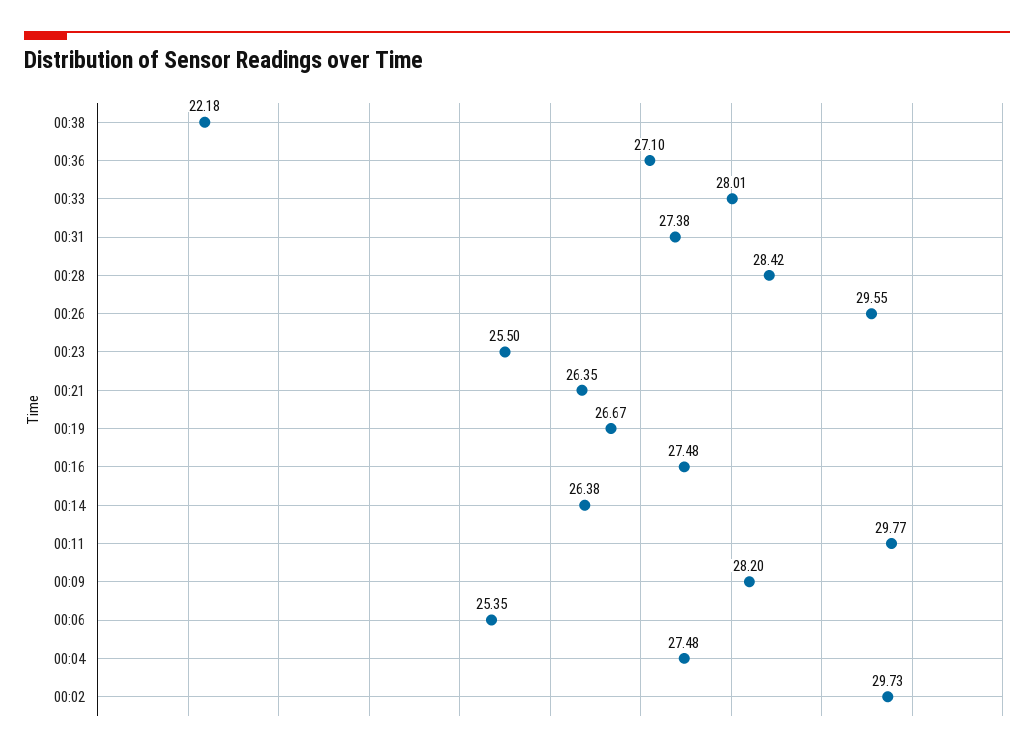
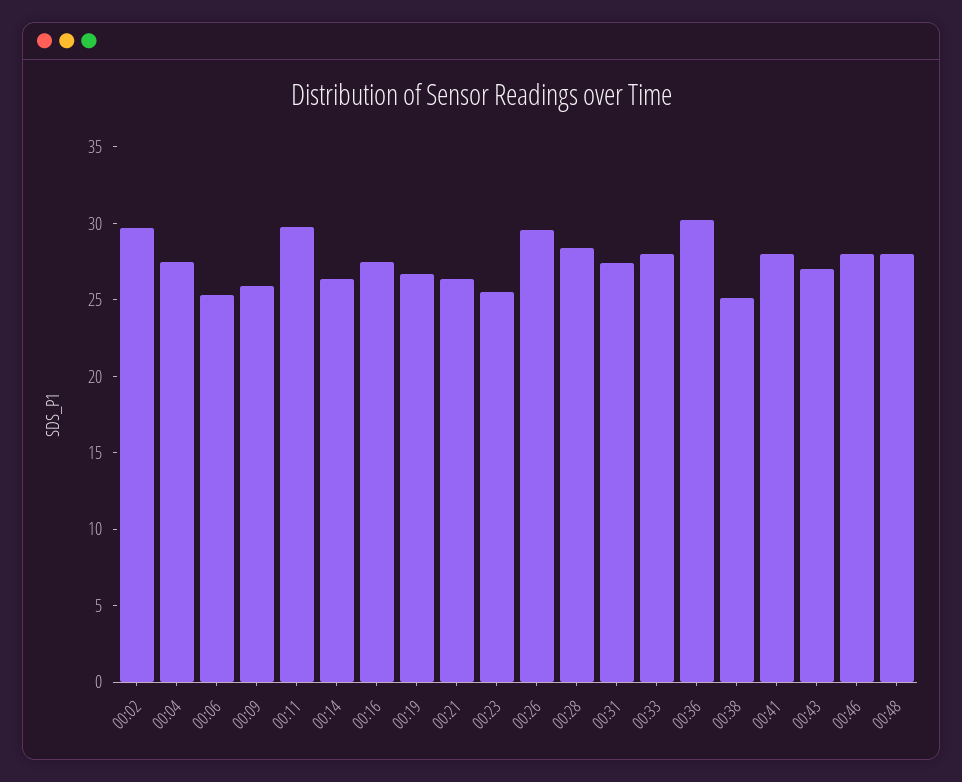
00:38: 22.18 -> 25
00:36: 27.1 -> 30
00:09: 28.2 -> 26
00:41: none -> 28
00:43: none -> 27
00:46: none -> 28
00:48: none -> 28

